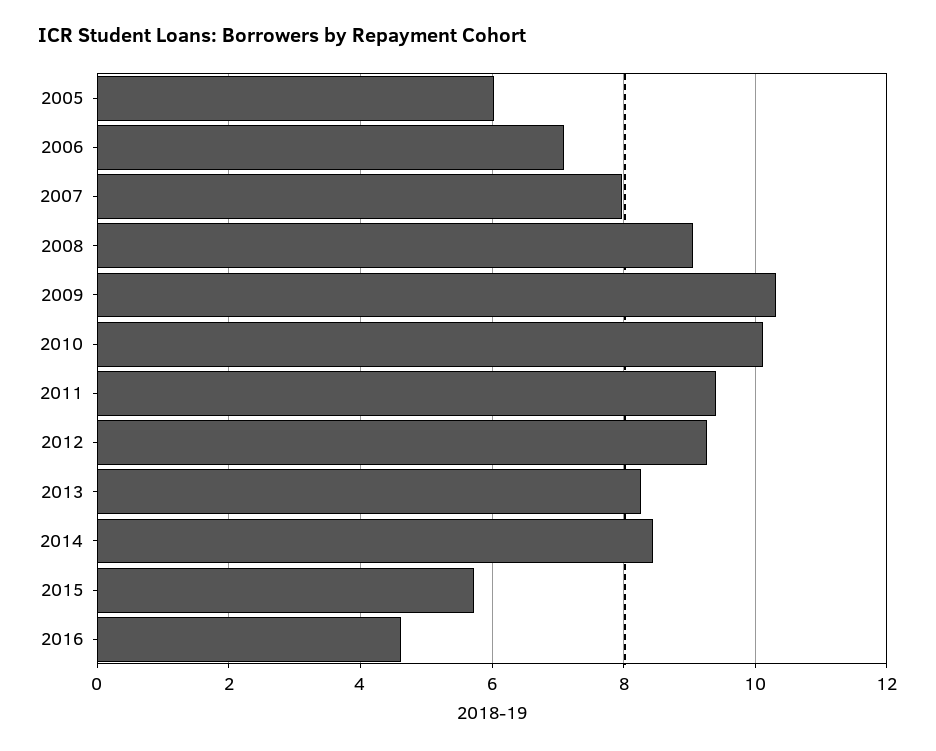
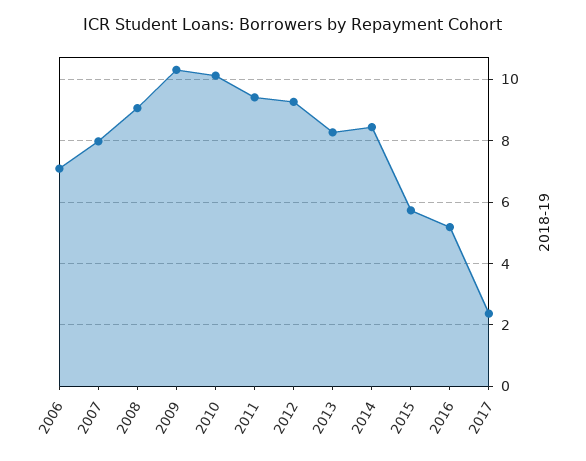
2005: 6 -> none
2016: 4.6 -> 5.2
2017: none -> 2.4

